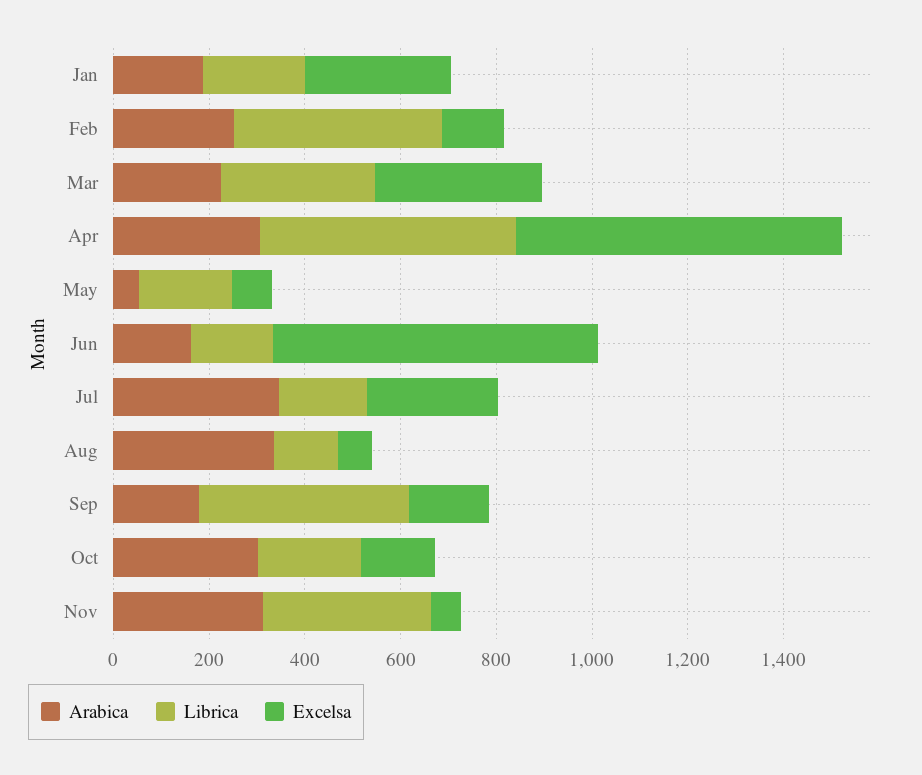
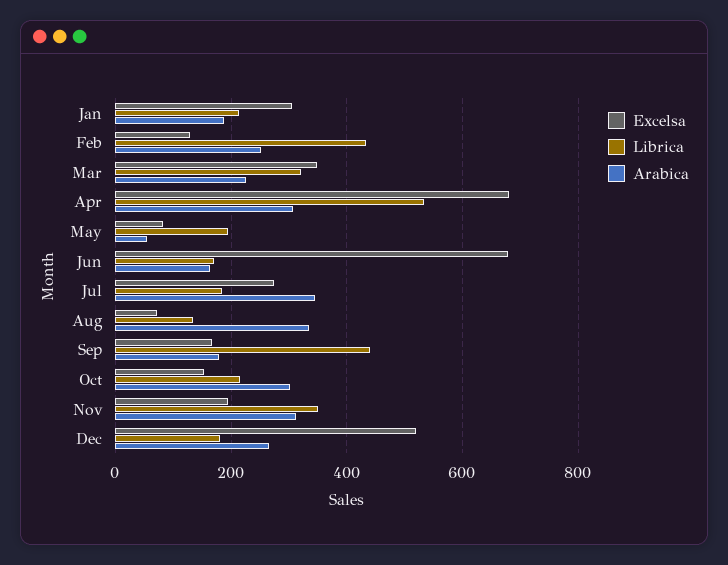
Excelsa, Nov: 50 -> 200
Excelsa, Dec: none -> 520
Librica, Dec: none -> 180
Arabica, Dec: none -> 260

